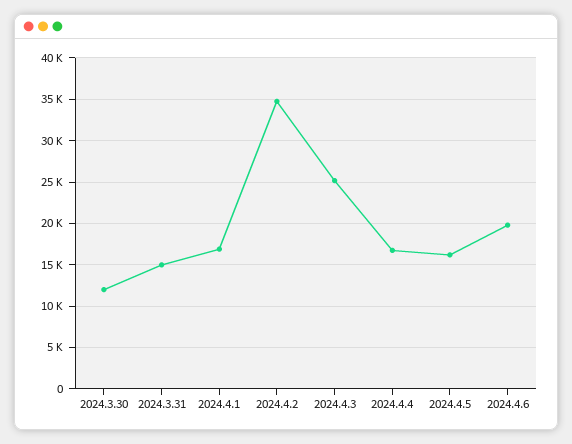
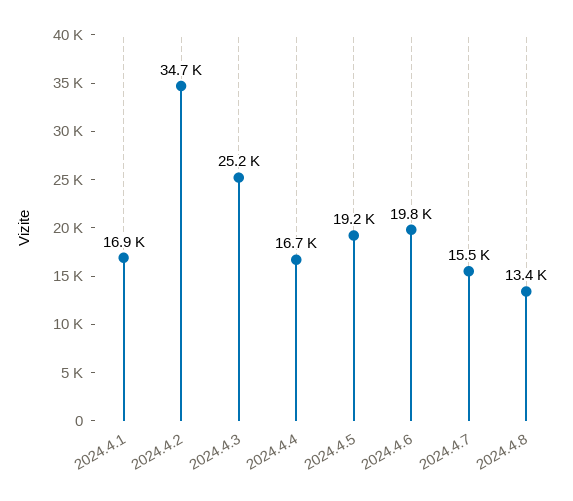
2024.3.30: 12000 -> none
2024.3.31: 15000 -> none
2024.4.5: 16000 -> 19200
2024.4.7: none -> 15500
2024.4.8: none -> 13400

